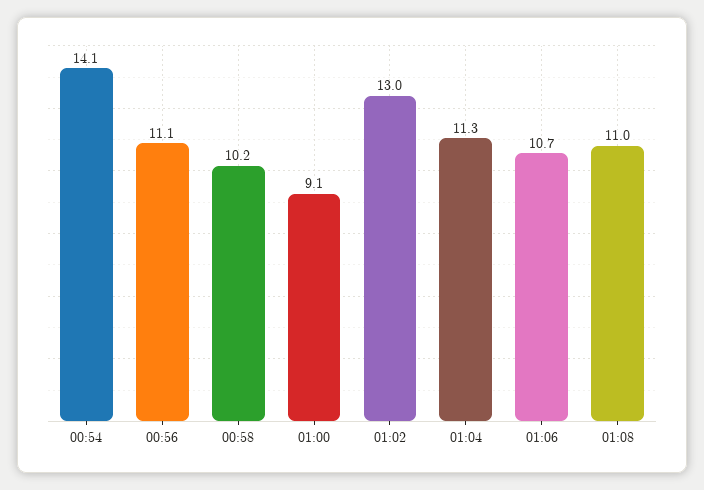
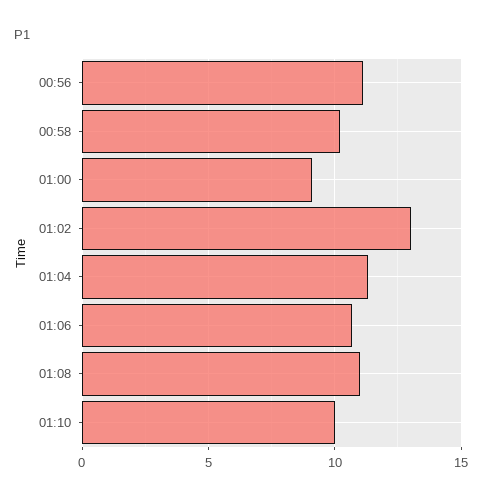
00:54: 14.1 -> none
01:10: none -> 10

